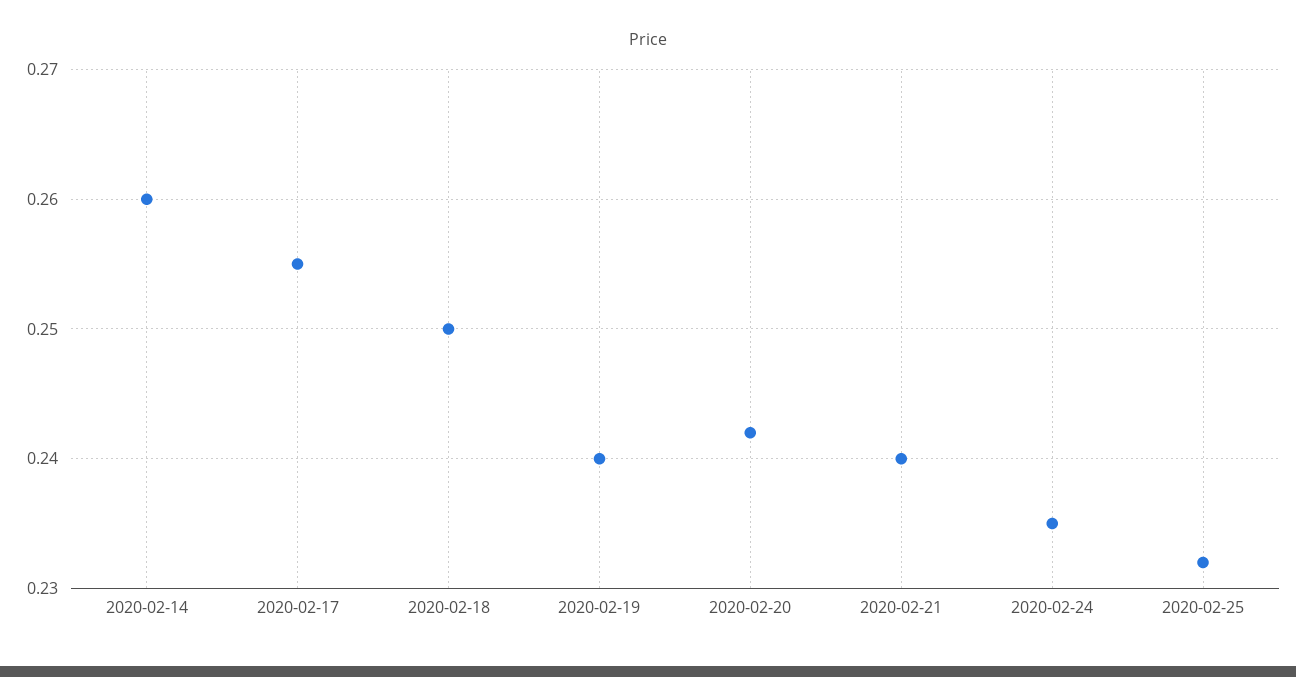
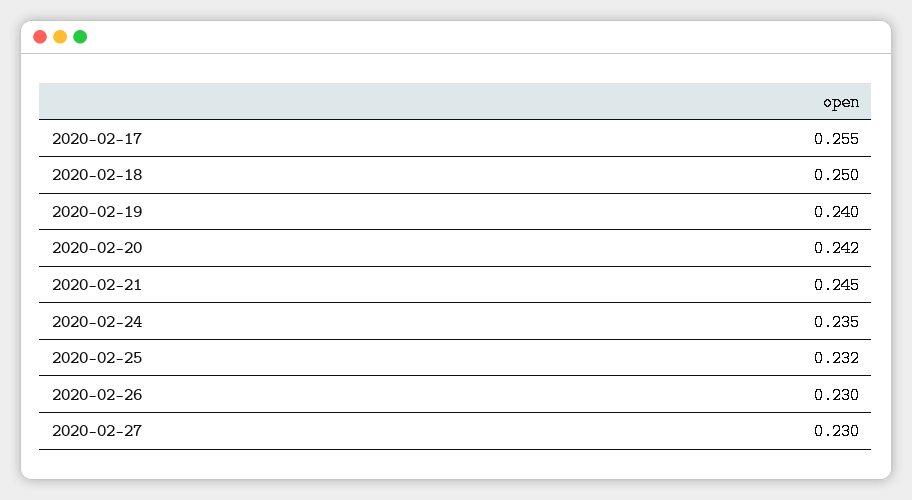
2020-02-14: 0.26 -> none
2020-02-21: 0.24 -> 0.245
2020-02-26: none -> 0.23
2020-02-27: none -> 0.23

